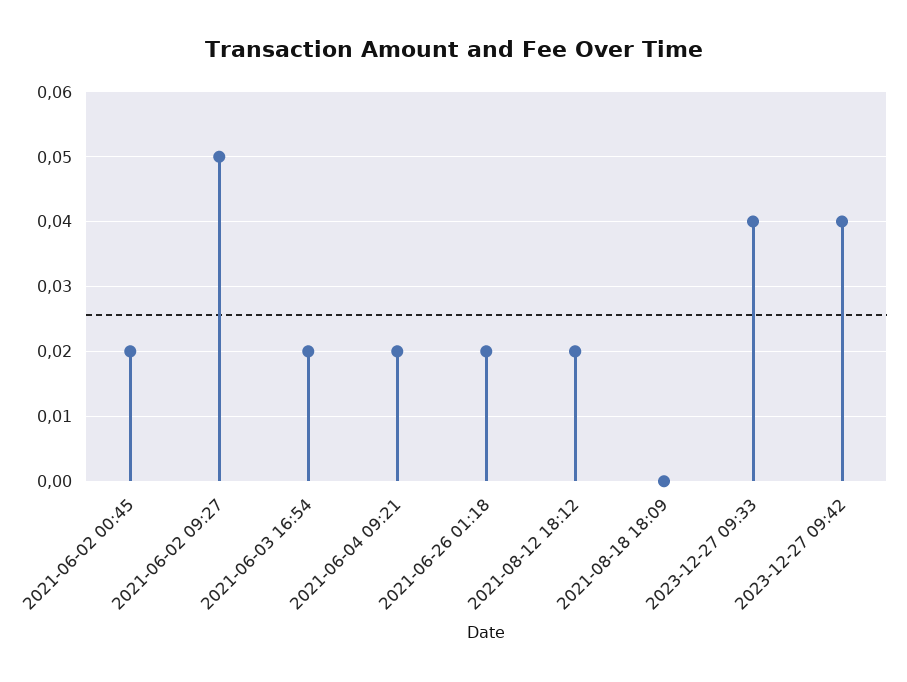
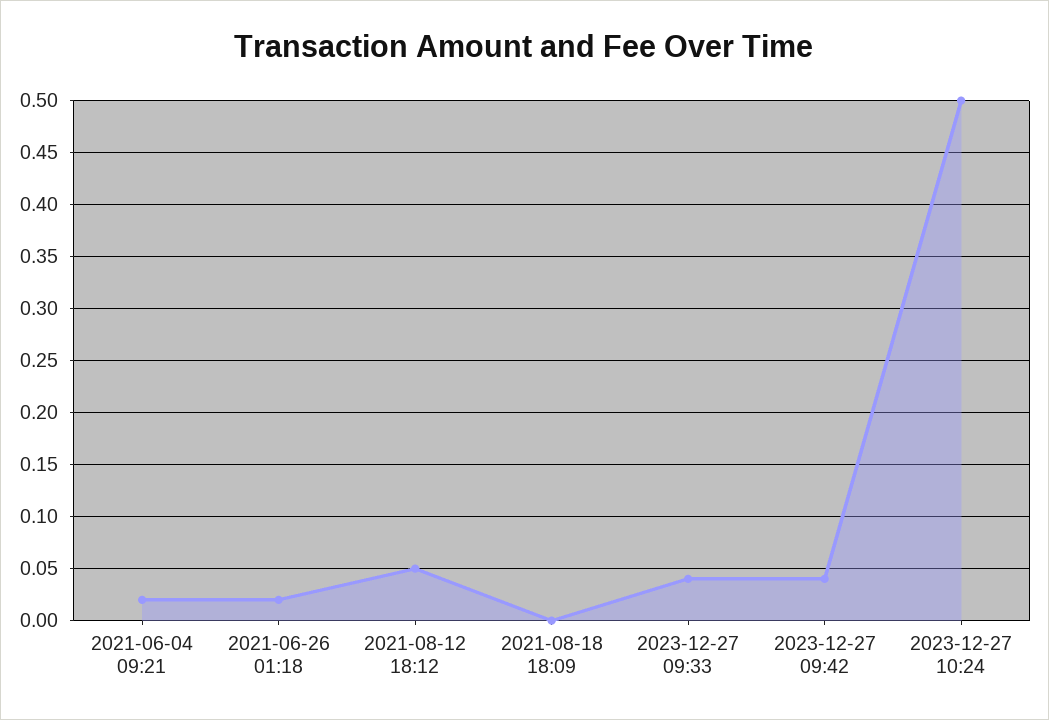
2021-06-02 00:45: 0.02 -> none
2021-06-02 09:27: 0.05 -> none
2021-06-03 16:54: 0.02 -> none
2021-08-12 18:12: 0.02 -> 0.05
2023-12-27 10:24: none -> 0.5

